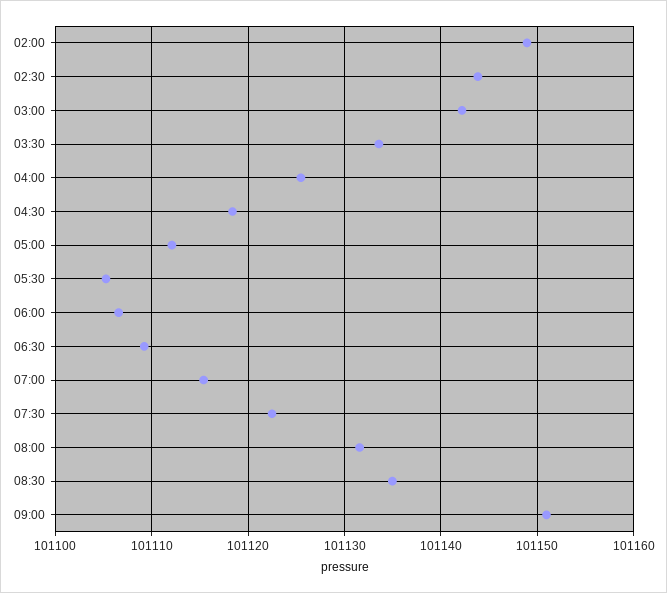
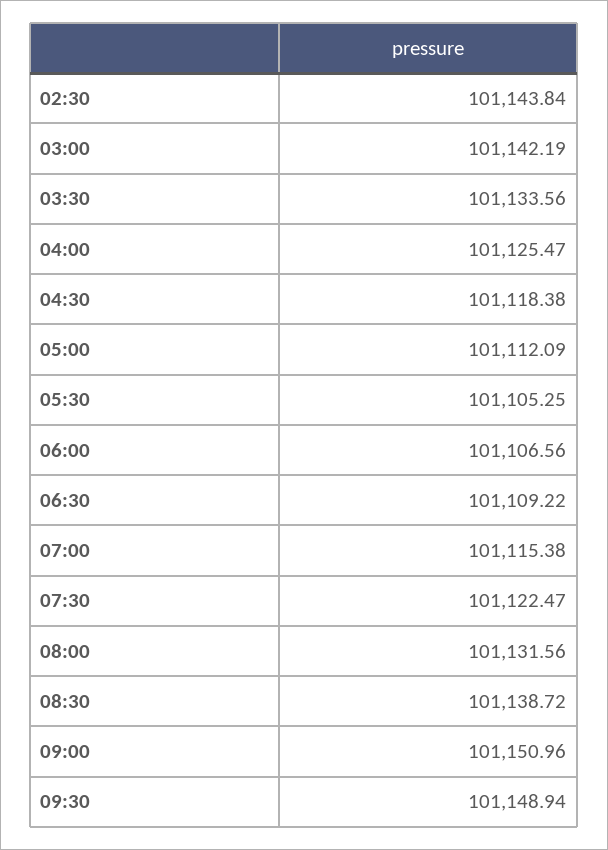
02:00: 101149 -> none
08:30: 101135 -> 101138.72
09:30: none -> 101148.94

